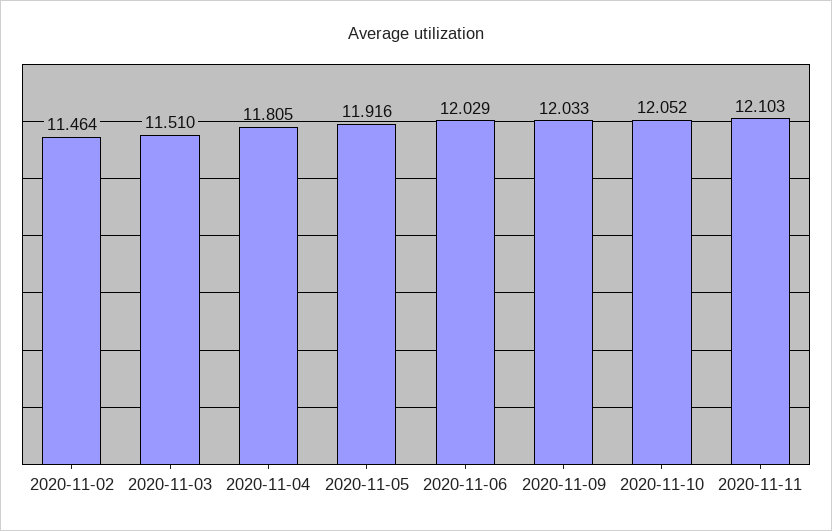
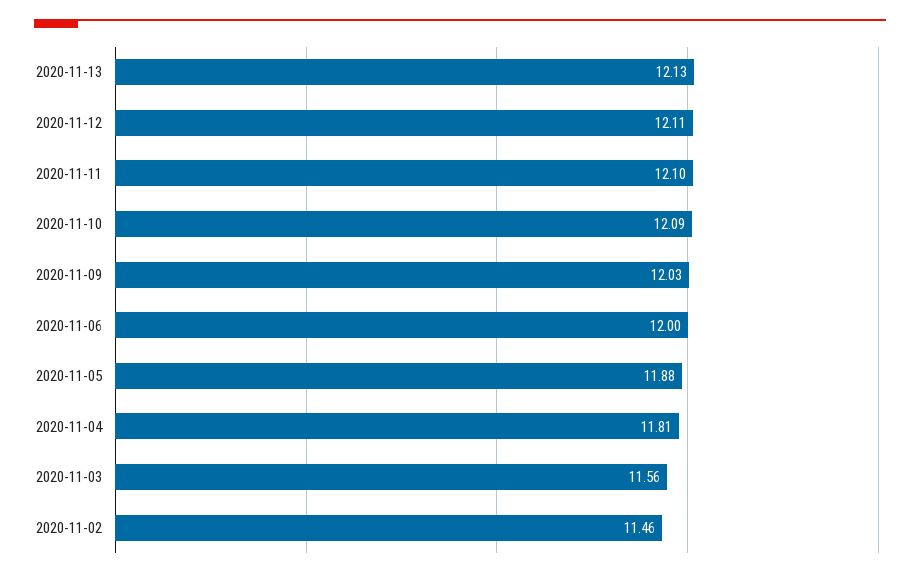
2020-11-03: 11.51 -> 11.56
2020-11-05: 11.916 -> 11.88
2020-11-06: 12.029 -> 12
2020-11-10: 12.052 -> 12.09
2020-11-13: none -> 12.13
2020-11-12: none -> 12.11

